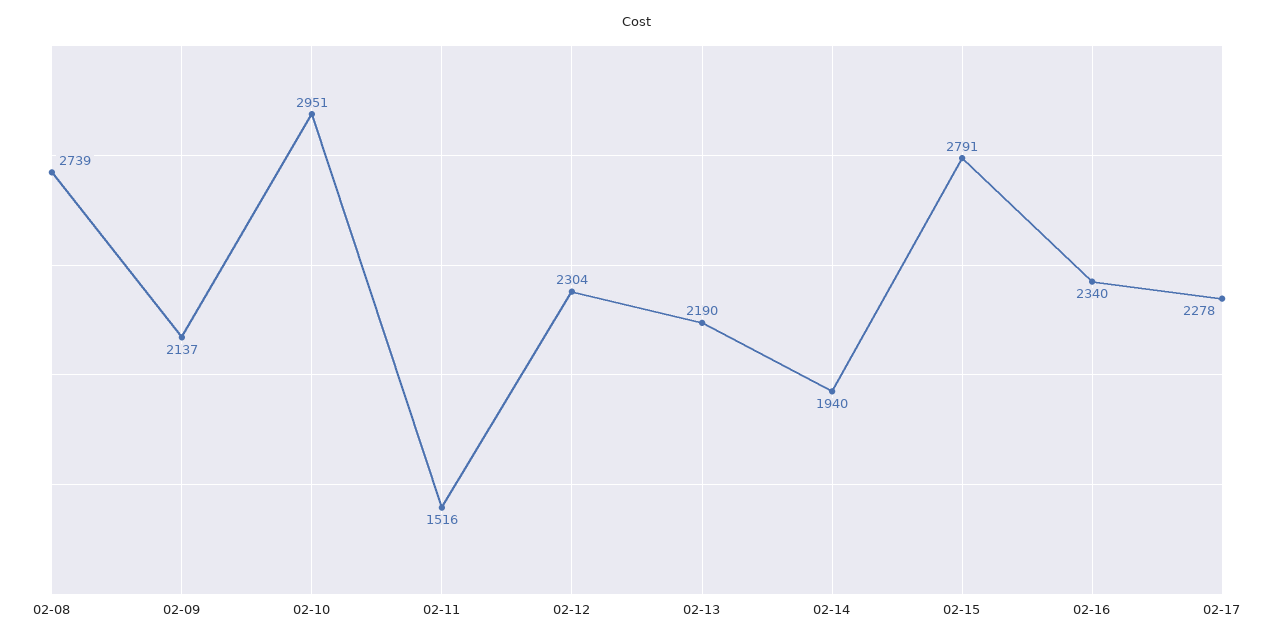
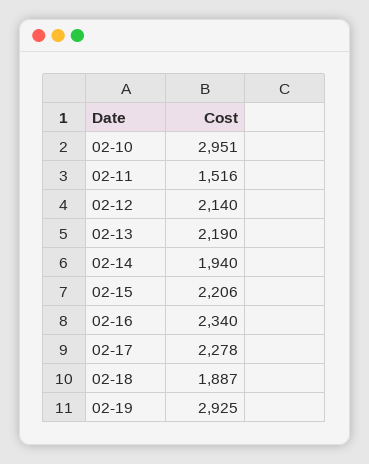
02-08: 2739 -> none
02-09: 2137 -> none
02-12: 2304 -> 2140
02-15: 2791 -> 2206
02-18: none -> 1887
02-19: none -> 2925

